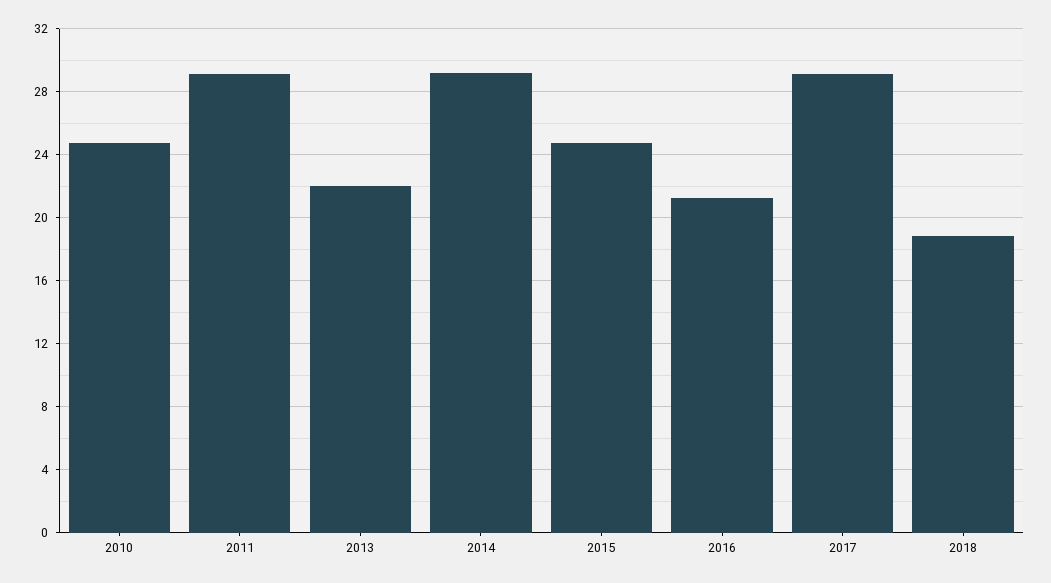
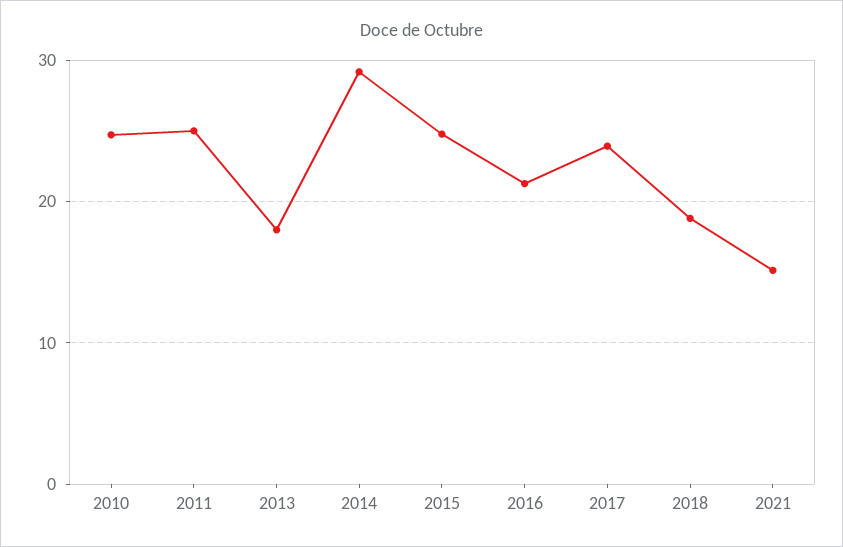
2011: 29 -> 25
2013: 22 -> 18
2017: 29 -> 24
2021: none -> 15

